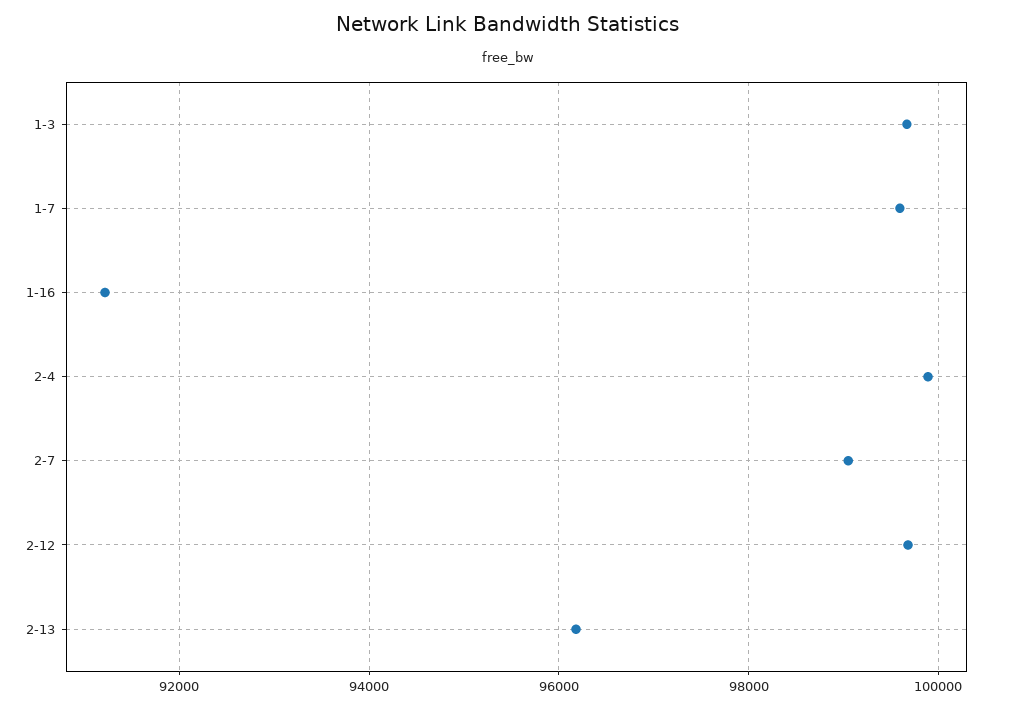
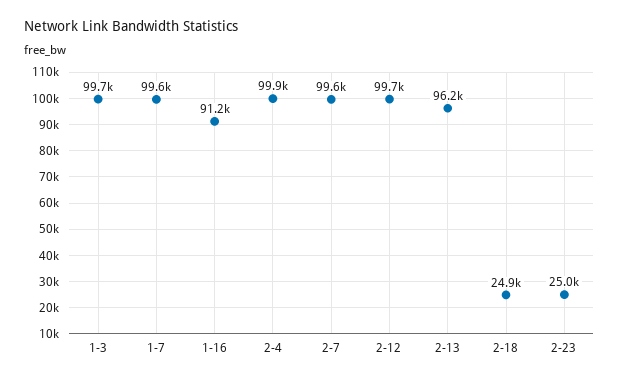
2-7: 99000 -> 99600
2-18: none -> 24900
2-23: none -> 25000

